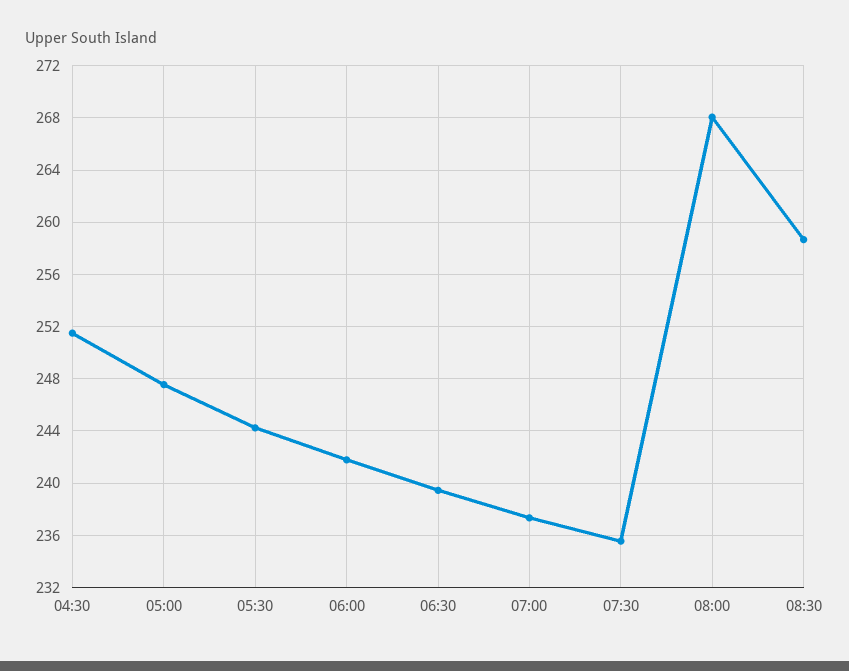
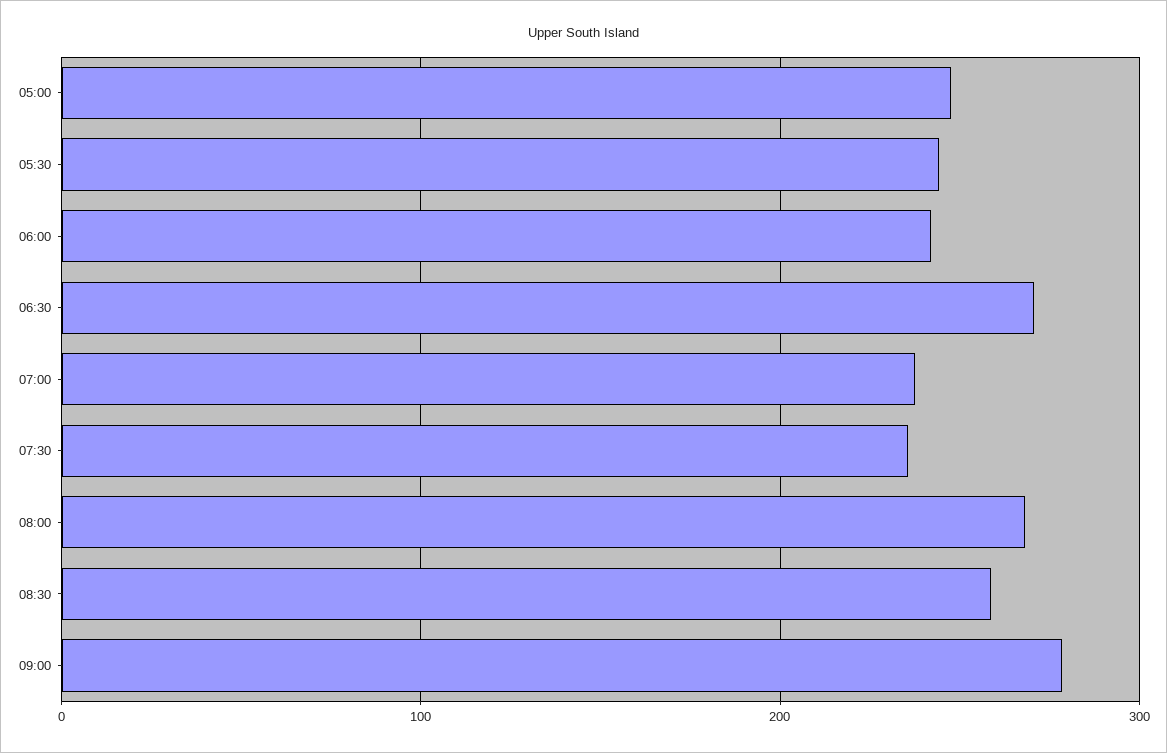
04:30: 251.5 -> none
06:30: 239.5 -> 270
09:00: none -> 280

